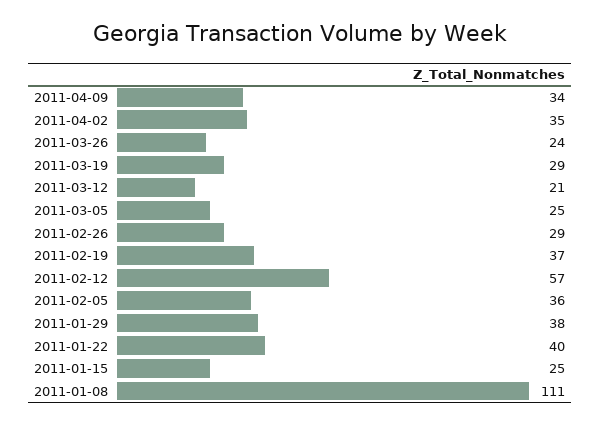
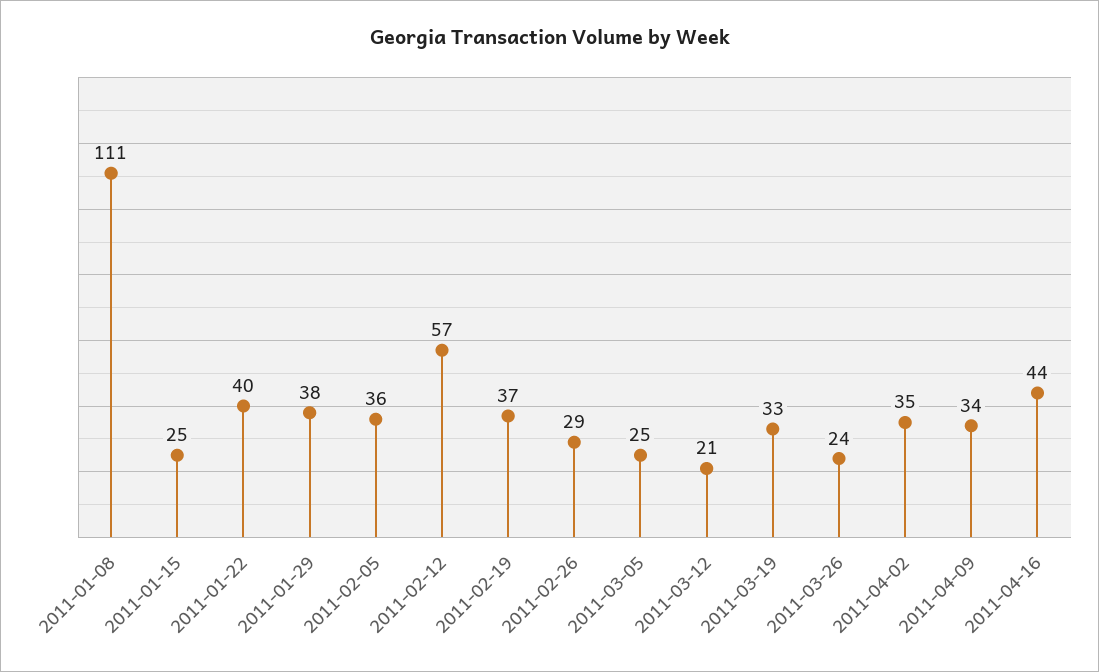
2011-03-19: 29 -> 33
2011-04-16: none -> 44

